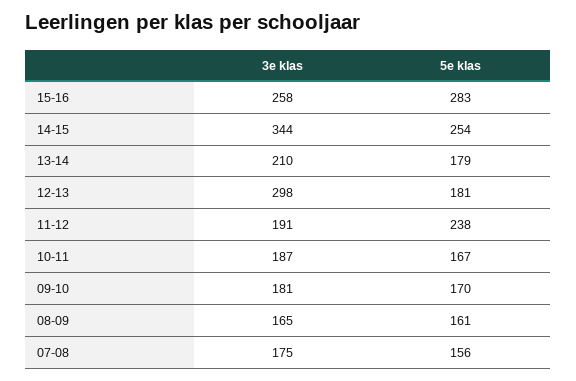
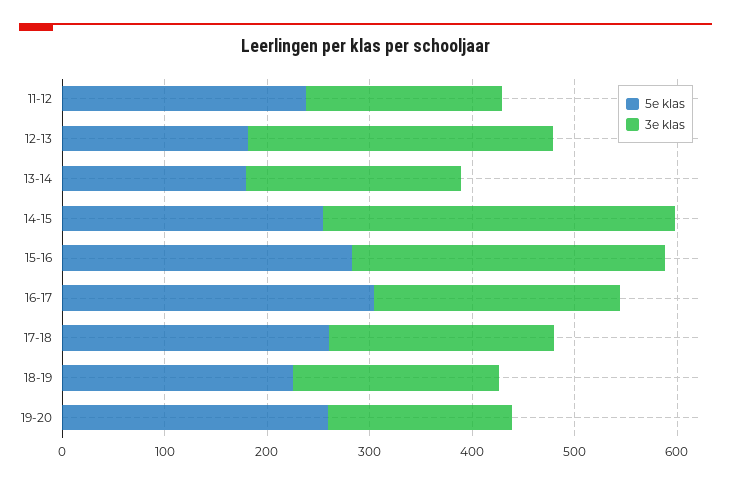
3e klas, 15-16: 258 -> 300
3e klas, 10-11: 187 -> none
5e klas, 10-11: 167 -> none
3e klas, 09-10: 181 -> none
5e klas, 09-10: 170 -> none
3e klas, 08-09: 165 -> none
5e klas, 08-09: 161 -> none
3e klas, 07-08: 175 -> none
5e klas, 07-08: 156 -> none
5e klas, 16-17: none -> 300
3e klas, 16-17: none -> 240
5e klas, 17-18: none -> 260
3e klas, 17-18: none -> 220
5e klas, 18-19: none -> 220
3e klas, 18-19: none -> 200
5e klas, 19-20: none -> 260
3e klas, 19-20: none -> 180

